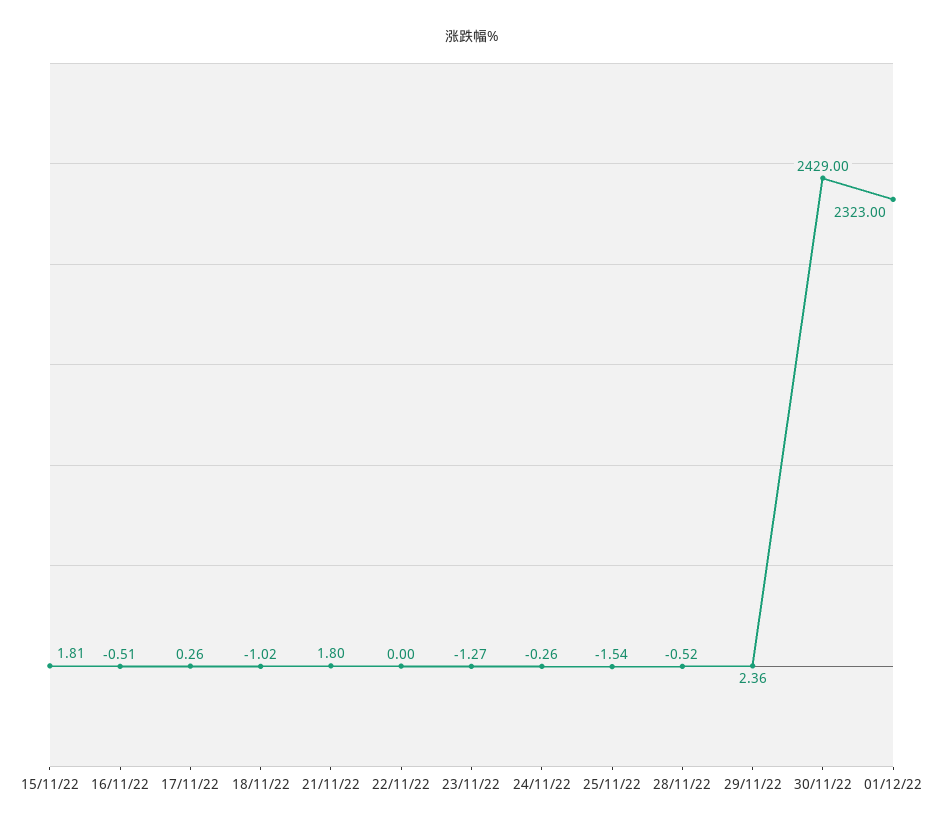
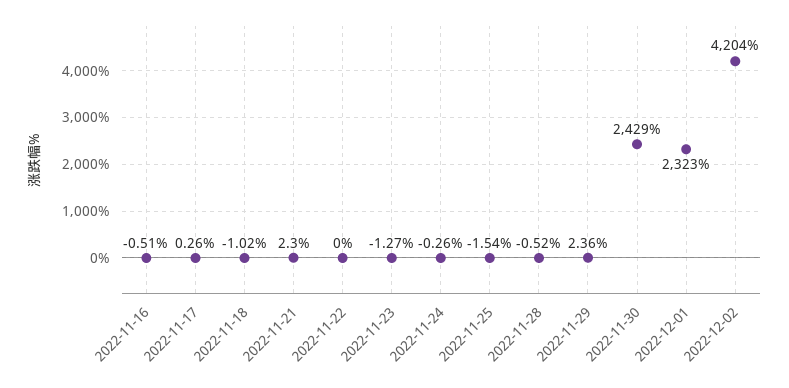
15/11/22: 1.81 -> none
21/11/22: 1.8 -> 2.3
2022-12-02: none -> 4204

